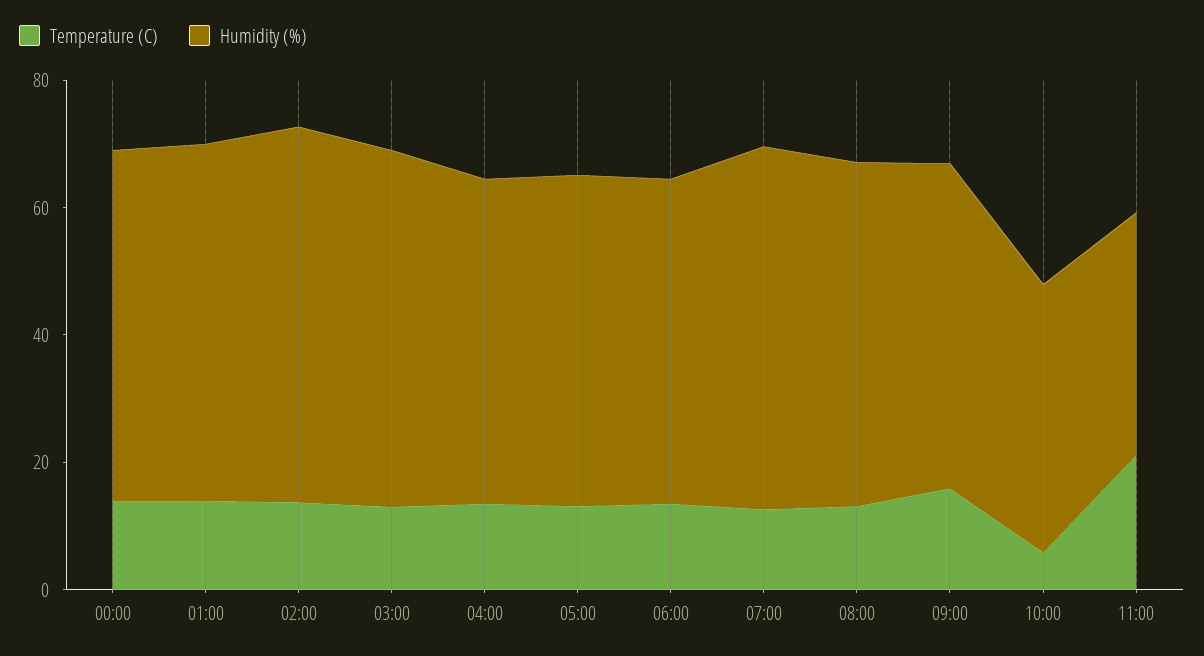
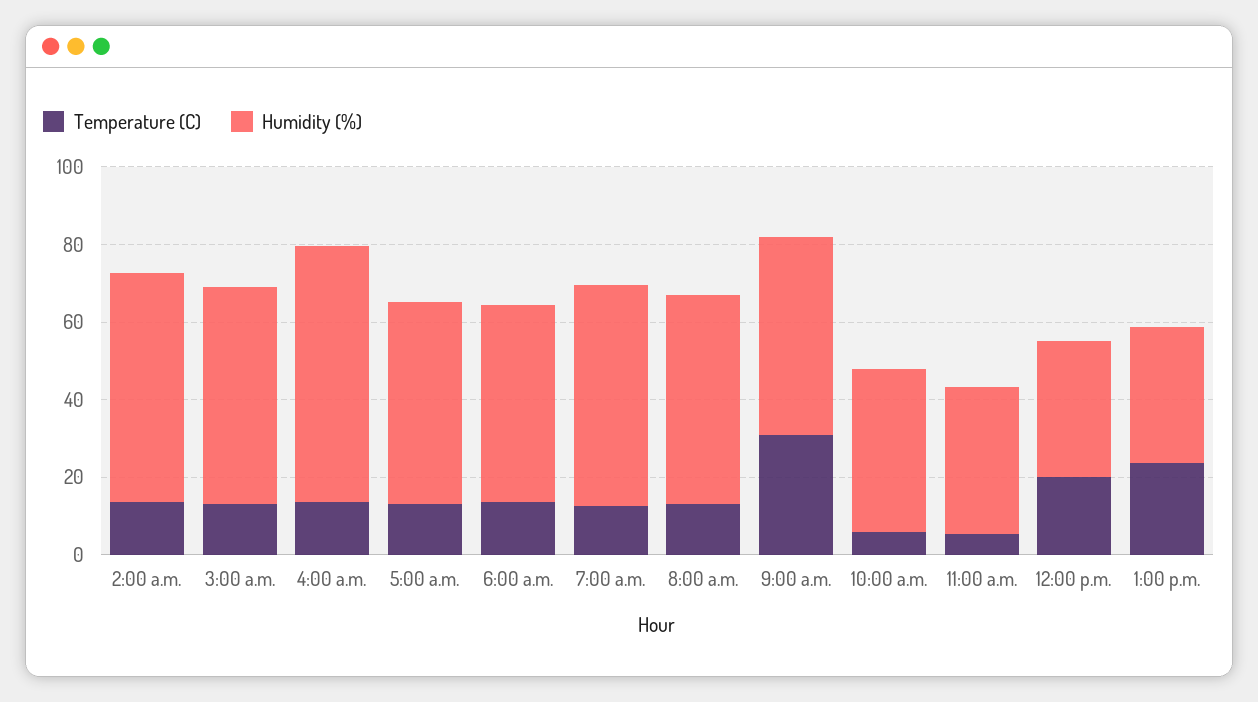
Temperature (C), 00:00: 15 -> none
Humidity (%), 00:00: 55 -> none
Temperature (C), 01:00: 15 -> none
Humidity (%), 01:00: 55 -> none
Humidity (%), 04:00: 50 -> 65
Temperature (C), 09:00: 15 -> 30
Temperature (C), 11:00: 20 -> 5
Temperature (C), 12:00 p.m.: none -> 20
Humidity (%), 12:00 p.m.: none -> 35
Temperature (C), 1:00 p.m.: none -> 25
Humidity (%), 1:00 p.m.: none -> 35

